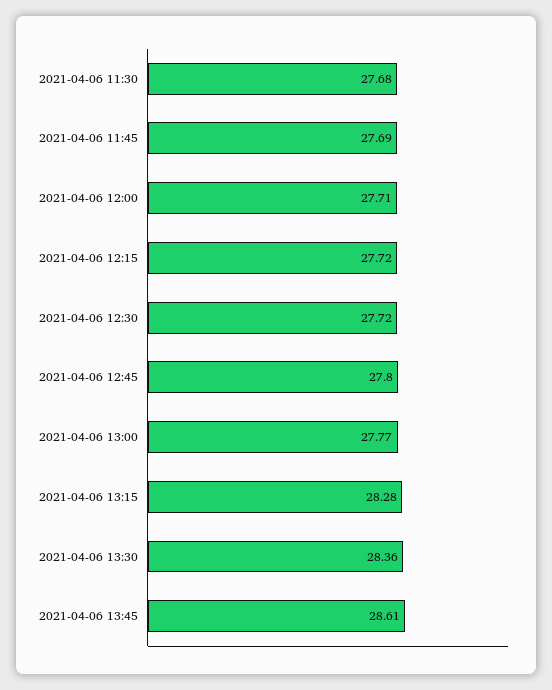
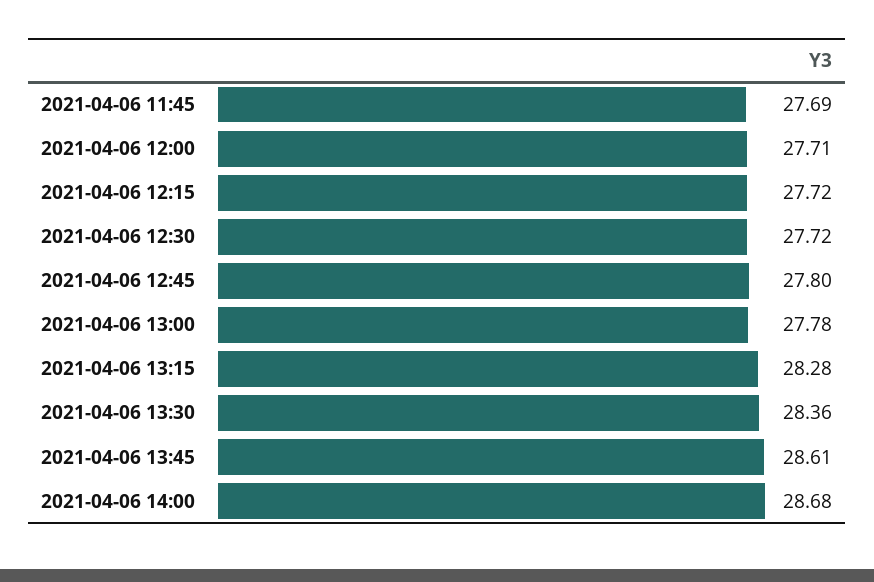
2021-04-06 11:30: 27.68 -> none
2021-04-06 13:00: 27.77 -> 27.78
2021-04-06 14:00: none -> 28.68

